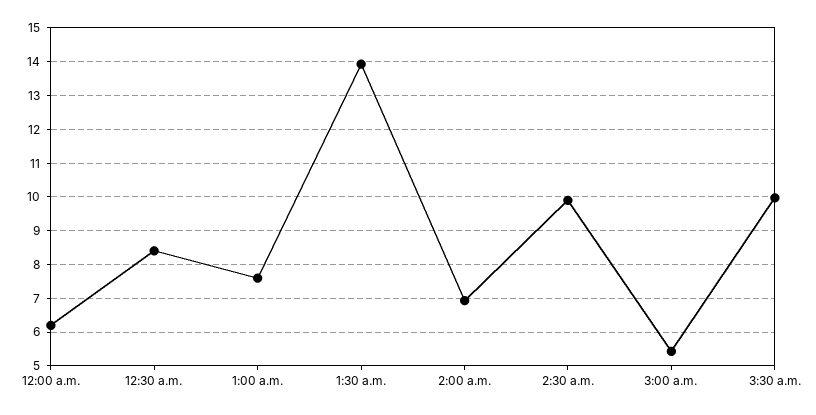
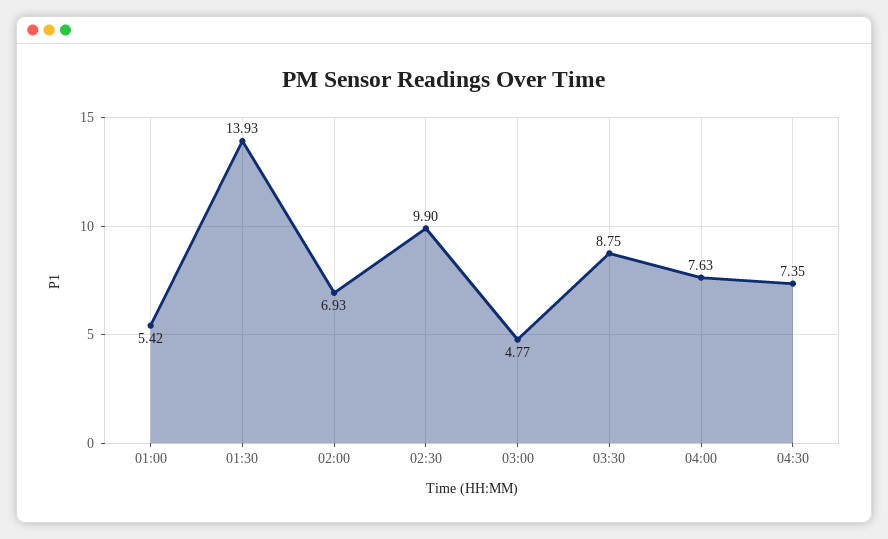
12:00 a.m.: 6.2 -> none
12:30 a.m.: 8.4 -> none
1:00 a.m.: 7.6 -> 5.42
3:00 a.m.: 5.4 -> 4.77
3:30 a.m.: 10 -> 8.75
04:00: none -> 7.63
04:30: none -> 7.35

